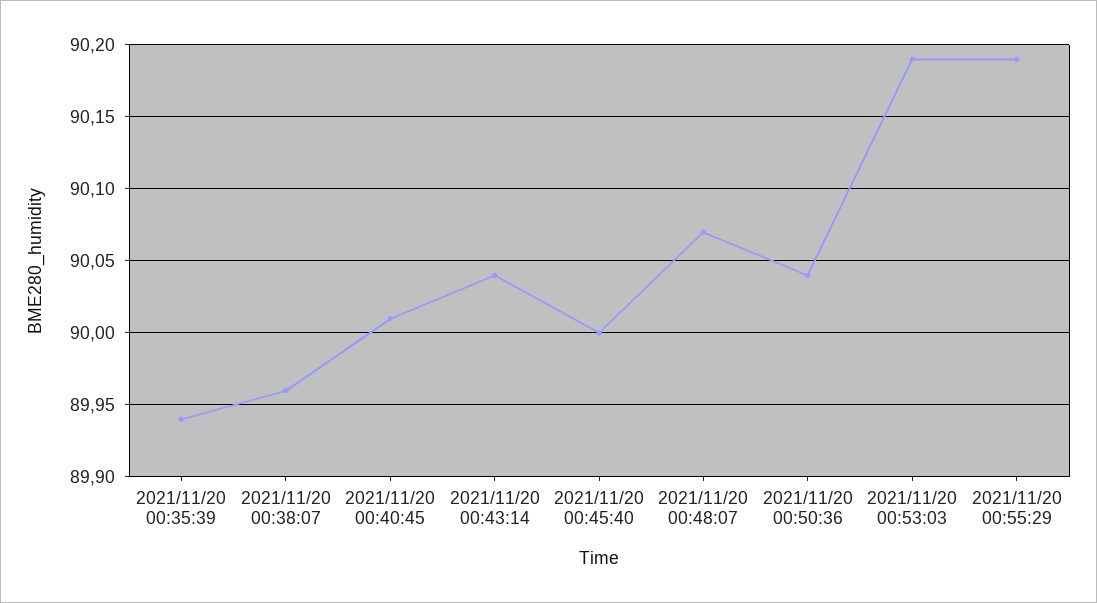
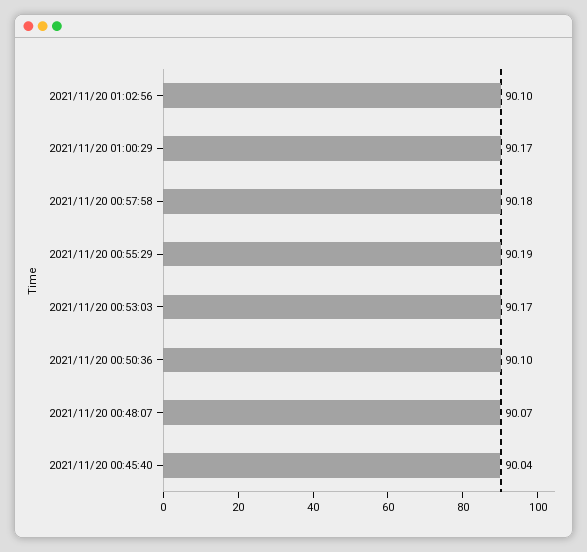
2021/11/20 00:35:39: 89.94 -> none
2021/11/20 00:38:07: 89.96 -> none
2021/11/20 00:40:45: 90.01 -> none
2021/11/20 00:43:14: 90.04 -> none
2021/11/20 00:45:40: 90 -> 90.04
2021/11/20 00:50:36: 90.04 -> 90.1
2021/11/20 00:53:03: 90.19 -> 90.17
2021/11/20 01:02:56: none -> 90.1
2021/11/20 01:00:29: none -> 90.17
2021/11/20 00:57:58: none -> 90.18

